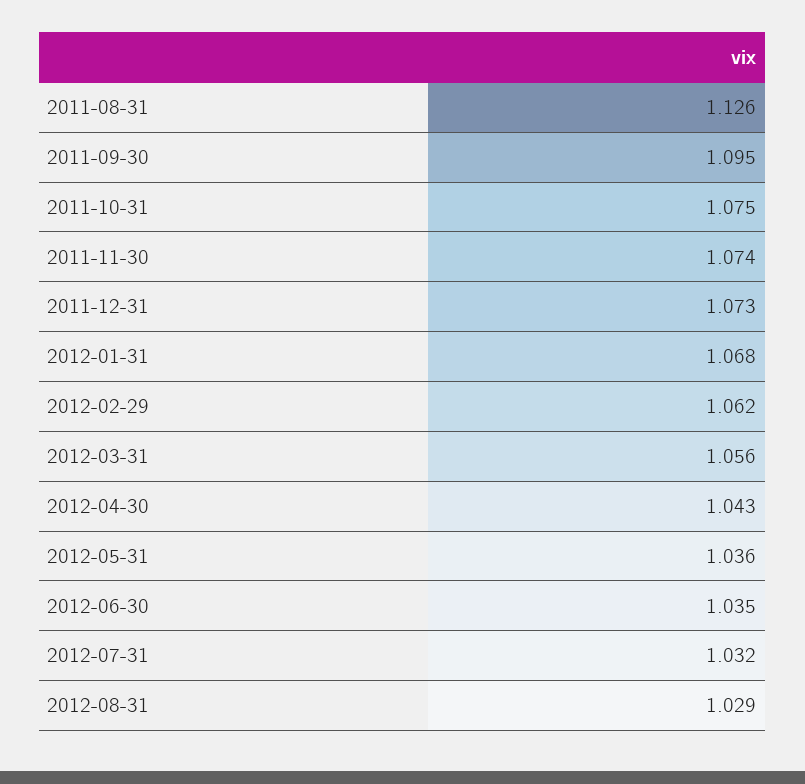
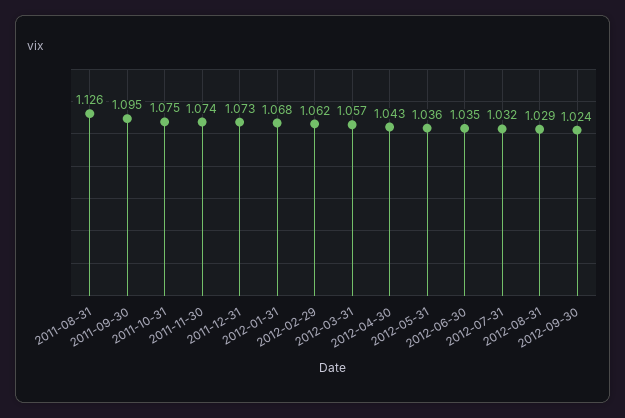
2012-03-31: 1.056 -> 1.057
2012-09-30: none -> 1.024

